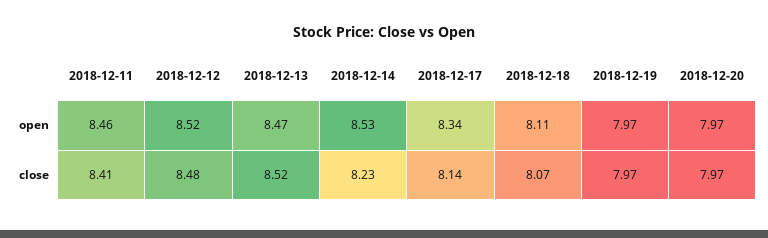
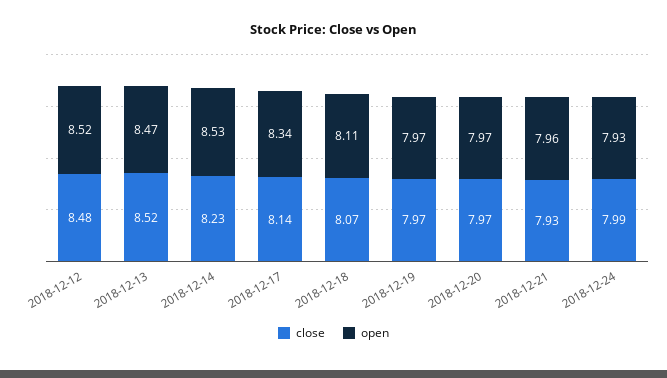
open, 2018-12-11: 8.46 -> none
close, 2018-12-11: 8.41 -> none
close, 2018-12-21: none -> 7.93
open, 2018-12-21: none -> 7.96
close, 2018-12-24: none -> 7.99
open, 2018-12-24: none -> 7.93

